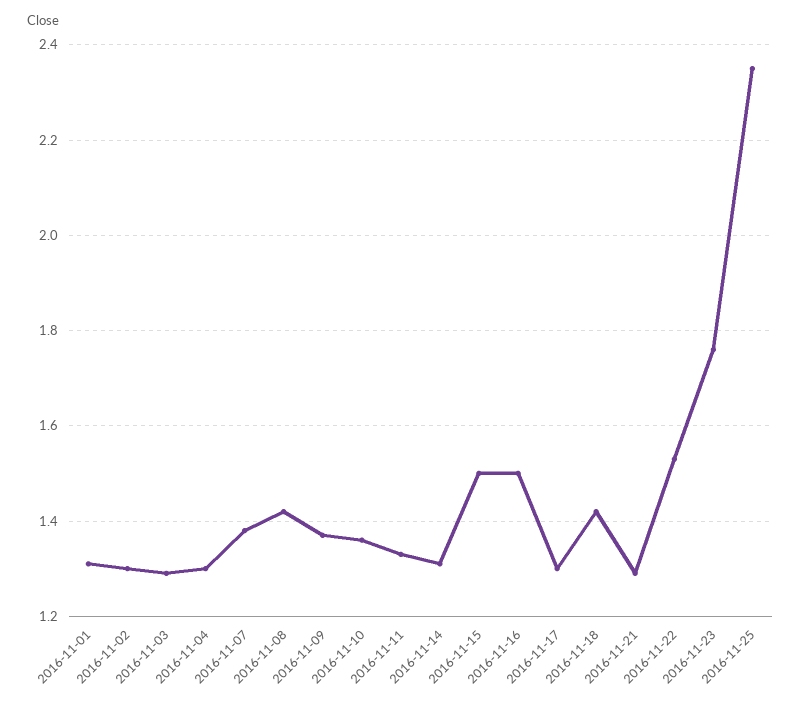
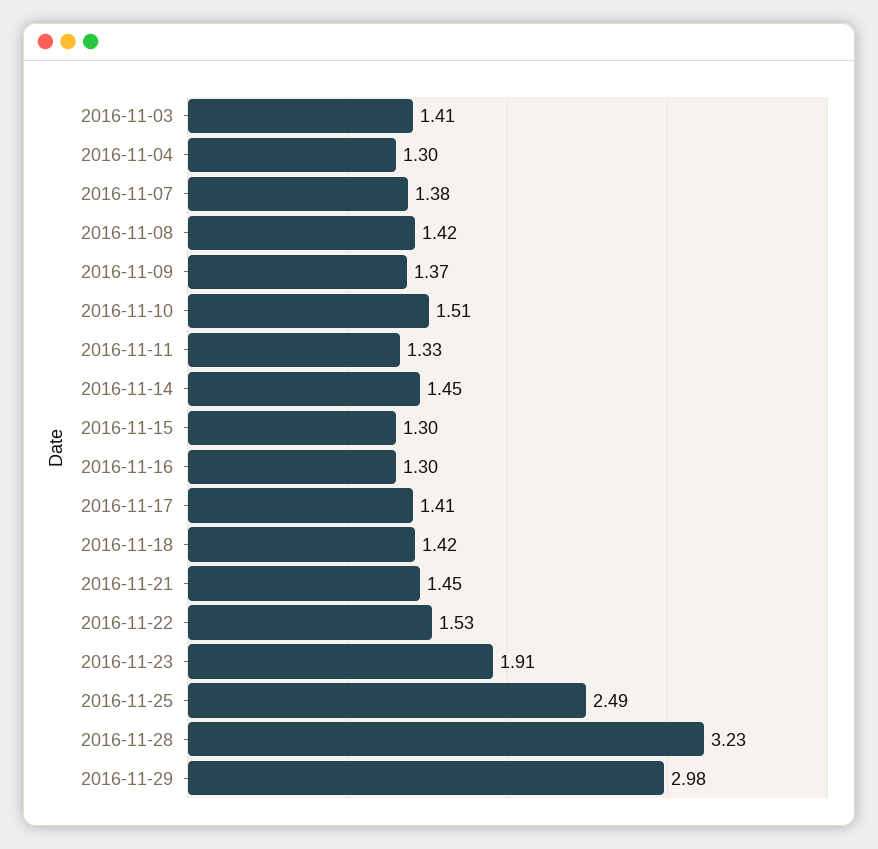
2016-11-01: 1.3 -> none
2016-11-02: 1.3 -> none
2016-11-03: 1.3 -> 1.41
2016-11-10: 1.35 -> 1.51
2016-11-14: 1.3 -> 1.45
2016-11-15: 1.5 -> 1.3
2016-11-16: 1.5 -> 1.3
2016-11-17: 1.3 -> 1.41
2016-11-21: 1.3 -> 1.45
2016-11-23: 1.75 -> 1.91
2016-11-25: 2.35 -> 2.49
2016-11-28: none -> 3.23
2016-11-29: none -> 2.98

